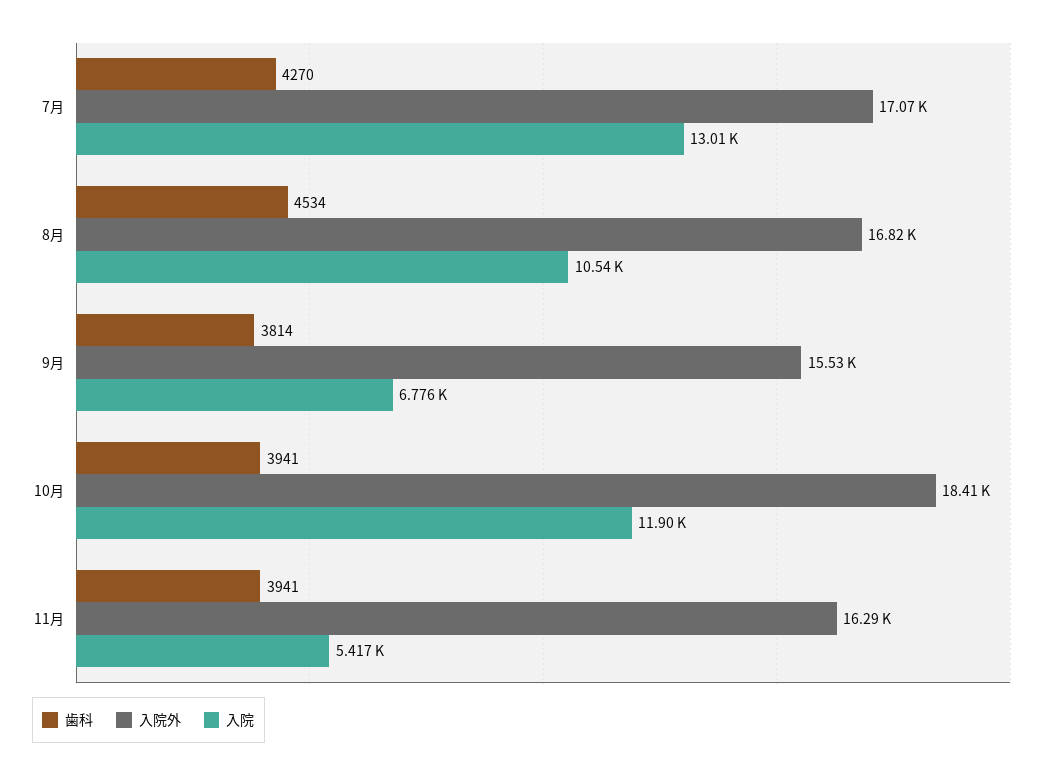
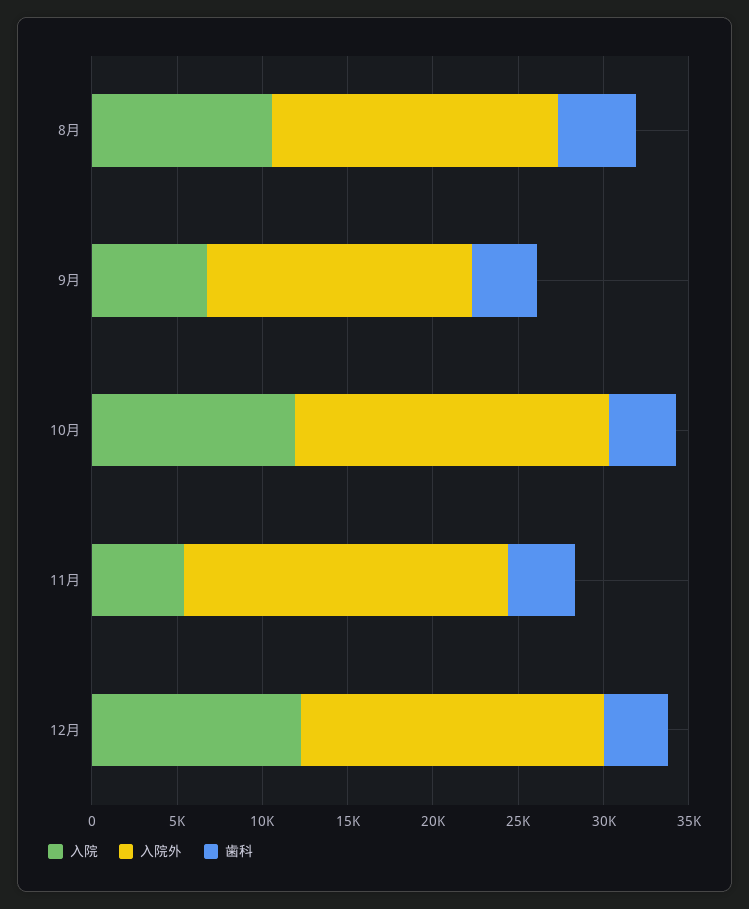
歯科, 7月: 4270 -> none
入院外, 7月: 17070 -> none
入院, 7月: 13010 -> none
入院外, 11月: 16290 -> 19000
入院, 12月: none -> 12000
入院外, 12月: none -> 18000
歯科, 12月: none -> 4000

